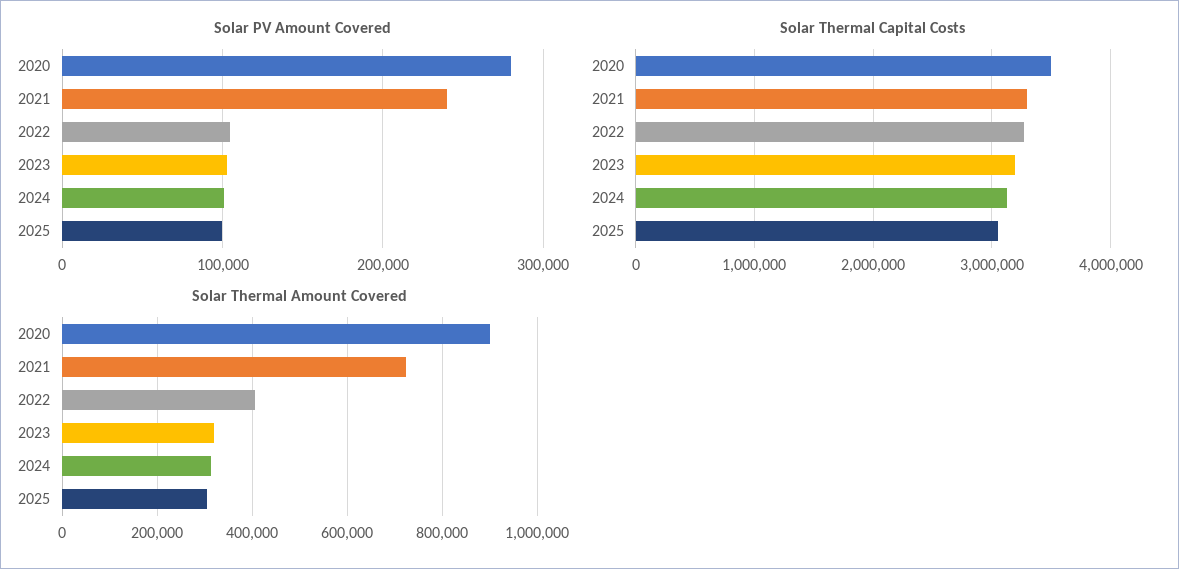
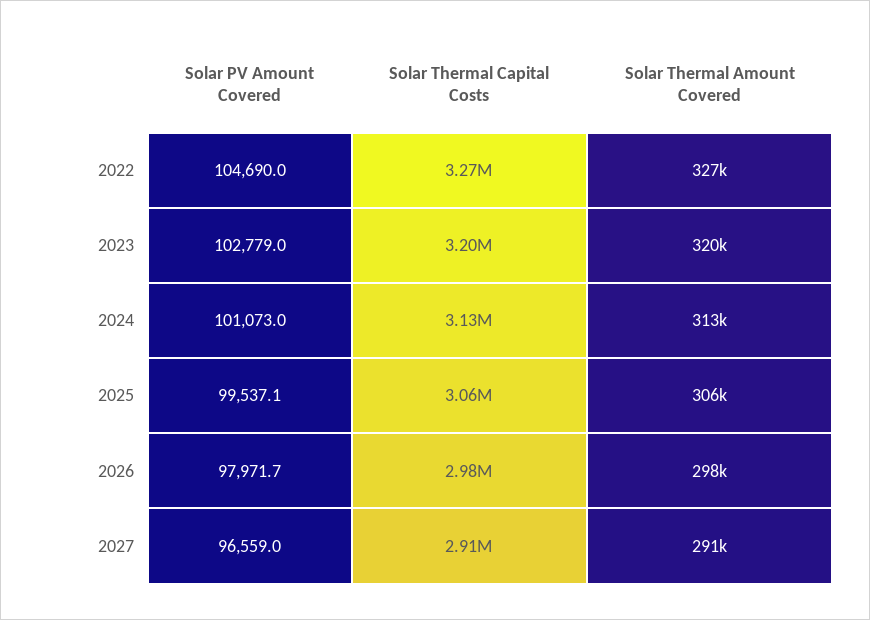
Solar PV Amount Covered, 2020: 280000 -> none
Solar PV Amount Covered, 2021: 240000 -> none
Solar Thermal Capital Costs, 2020: 3500000 -> none
Solar Thermal Capital Costs, 2021: 3300000 -> none
Solar Thermal Amount Covered, 2020: 900000 -> none
Solar Thermal Amount Covered, 2021: 720000 -> none
Solar Thermal Amount Covered, 2022: 400000 -> 327000
Solar PV Amount Covered, 2026: none -> 97971.7
Solar Thermal Capital Costs, 2026: none -> 2980000
Solar Thermal Amount Covered, 2026: none -> 298000
Solar PV Amount Covered, 2027: none -> 96559
Solar Thermal Capital Costs, 2027: none -> 2910000
Solar Thermal Amount Covered, 2027: none -> 291000

